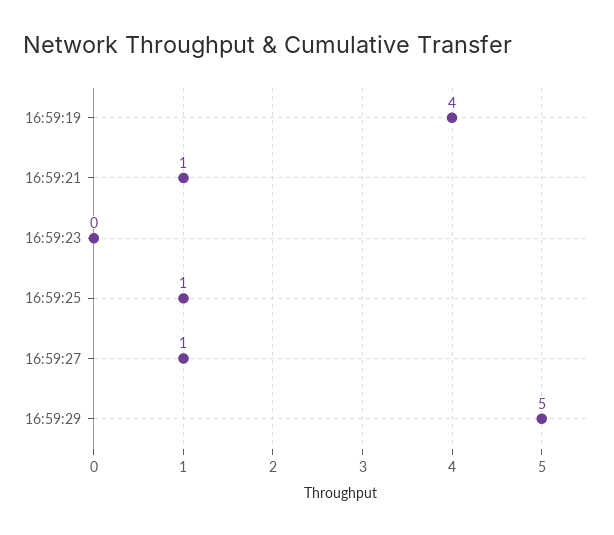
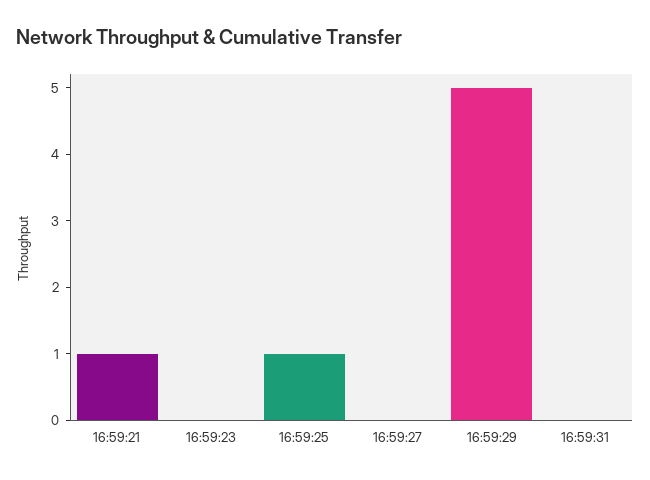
16:59:19: 4 -> none
16:59:27: 1 -> 0
16:59:31: none -> 0

